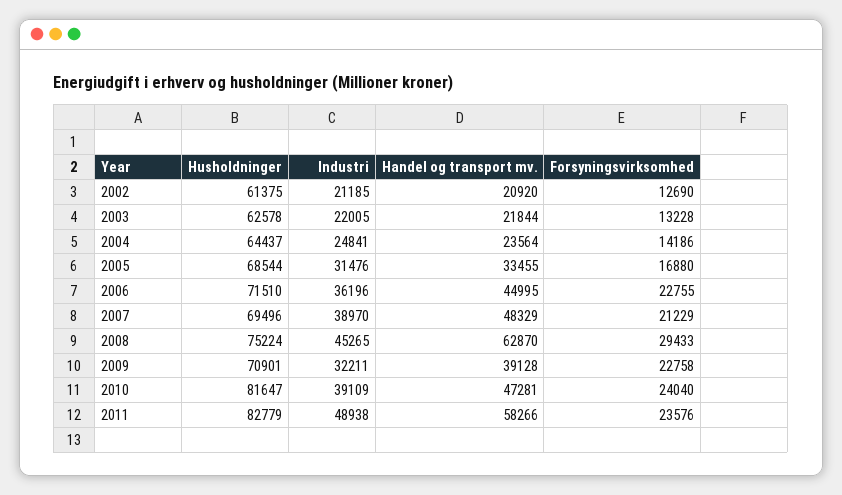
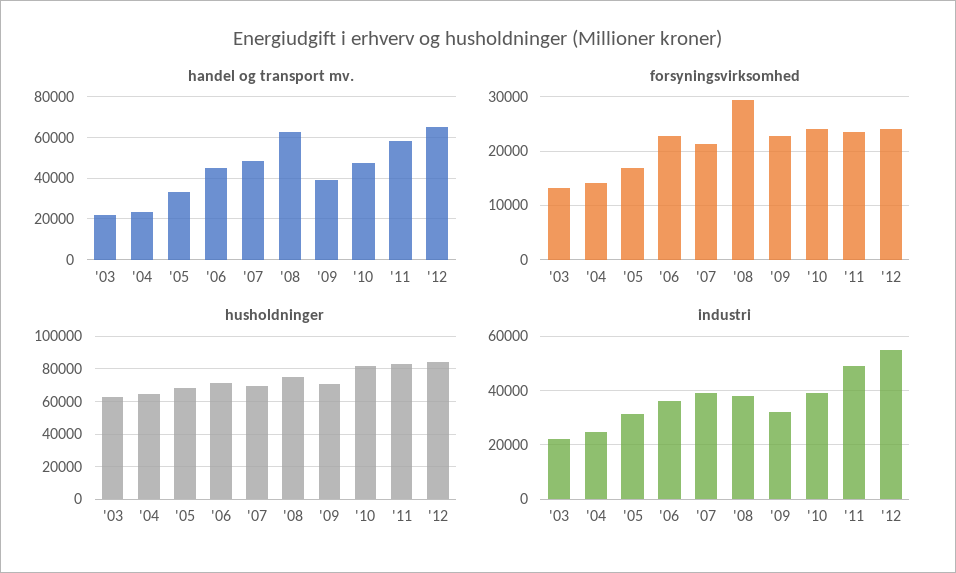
Husholdninger, 2002: 61375 -> none
Industri, 2002: 21185 -> none
Handel og transport mv., 2002: 20920 -> none
Forsyningsvirksomhed, 2002: 12690 -> none
Industri, 2008: 45265 -> 37500
Handel og transport mv., '12: none -> 65000
Forsyningsvirksomhed, '12: none -> 24000
Husholdninger, '12: none -> 85000
Industri, '12: none -> 55000

